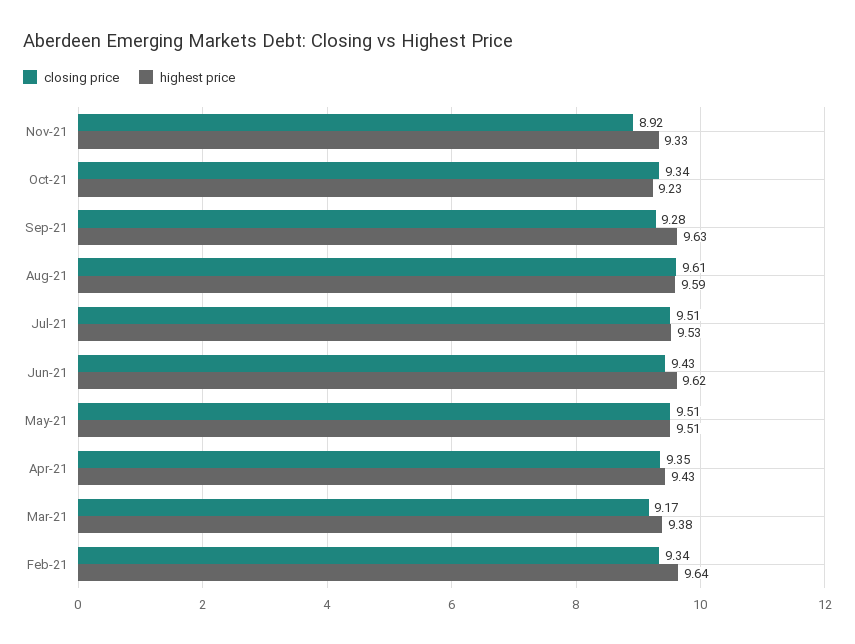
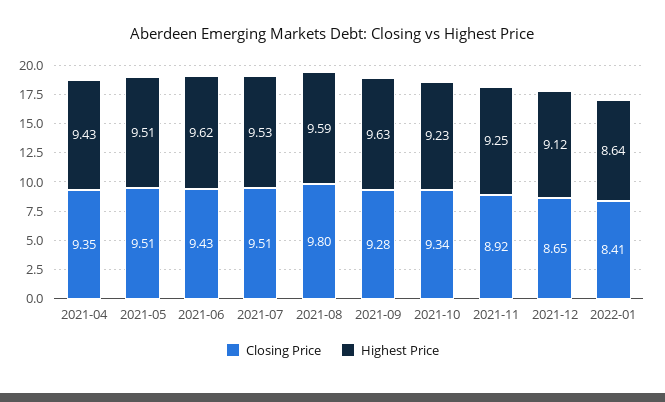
highest price, Nov-21: 9.33 -> 9.25
closing price, Aug-21: 9.61 -> 9.8
closing price, Mar-21: 9.17 -> none
highest price, Mar-21: 9.38 -> none
closing price, Feb-21: 9.34 -> none
highest price, Feb-21: 9.64 -> none
closing price, 2021-12: none -> 8.65
highest price, 2021-12: none -> 9.12
closing price, 2022-01: none -> 8.41
highest price, 2022-01: none -> 8.64

